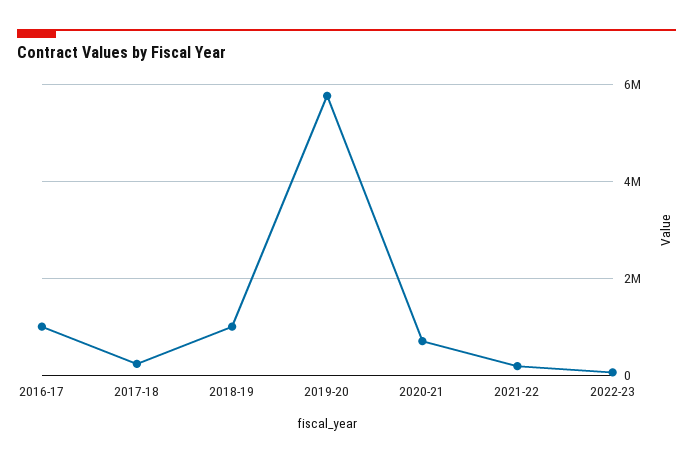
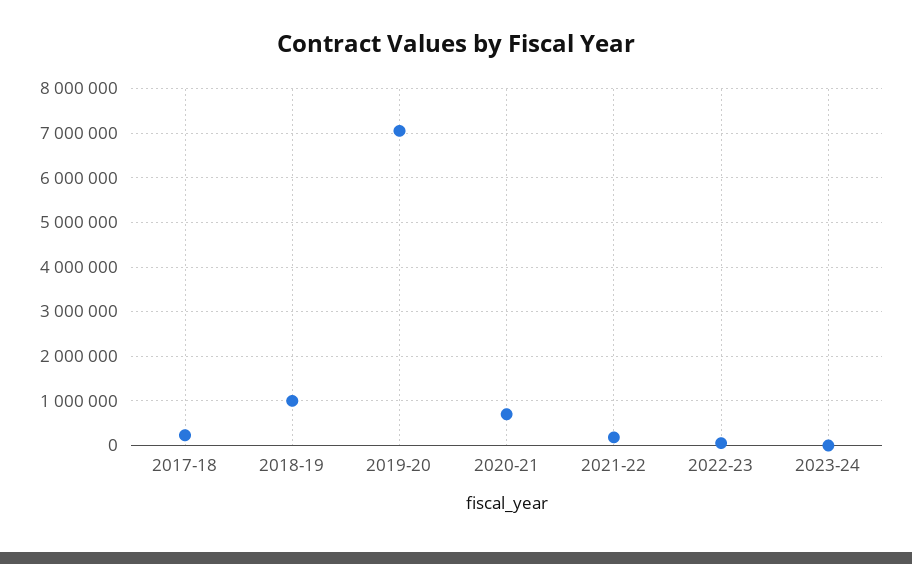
2016-17: 1000000 -> none
2019-20: 5800000 -> 7000000
2023-24: none -> 0

